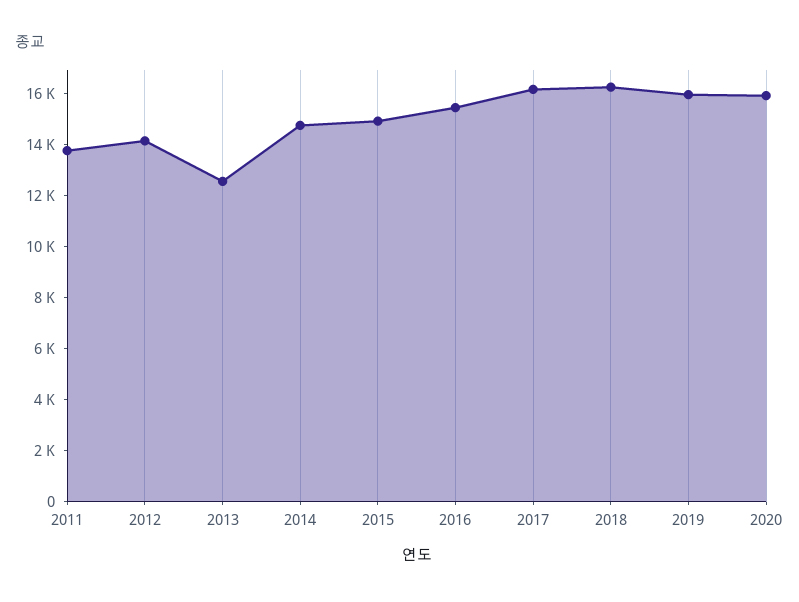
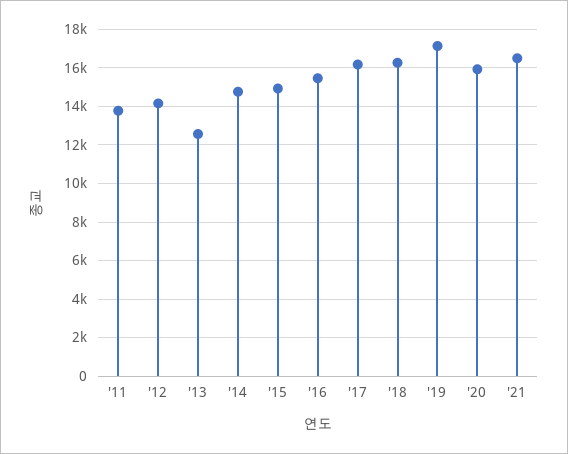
2019: 16000 -> 17000
'21: none -> 16500

